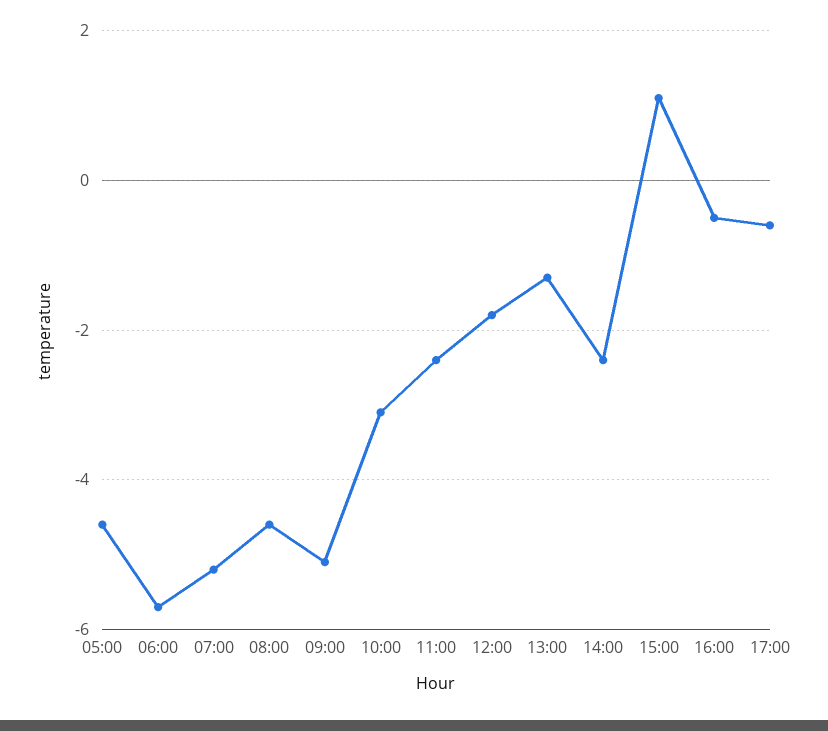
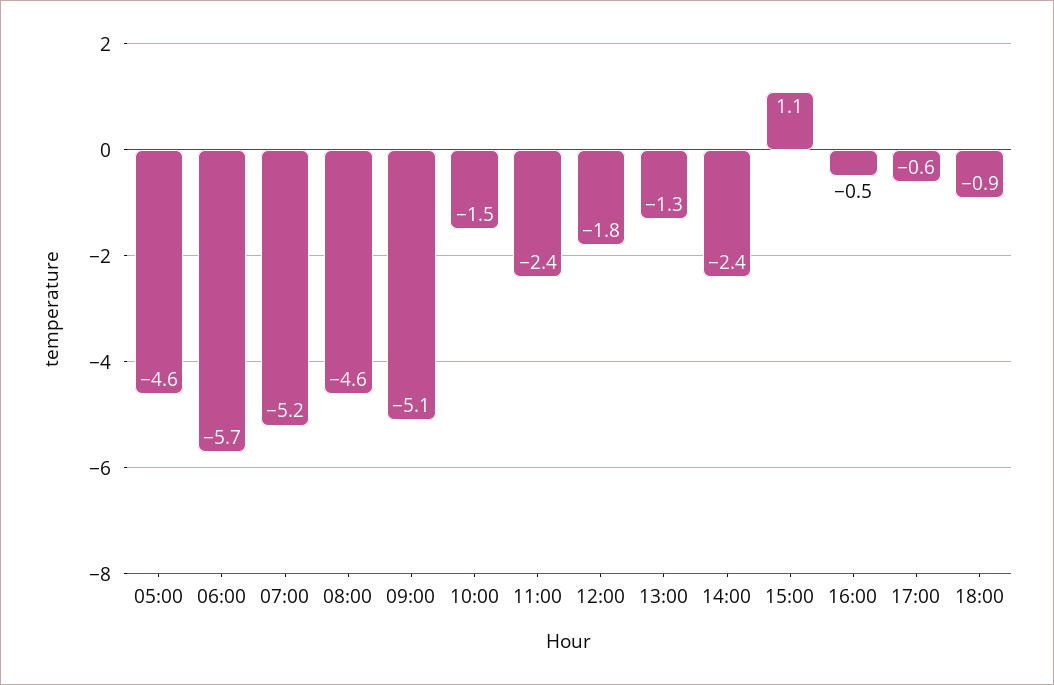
10:00: -3 -> -1.5
18:00: none -> -0.9

